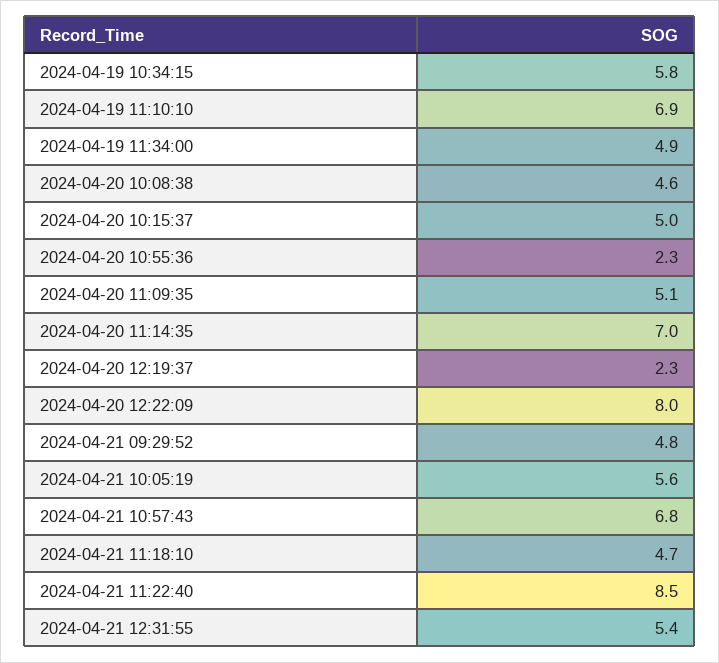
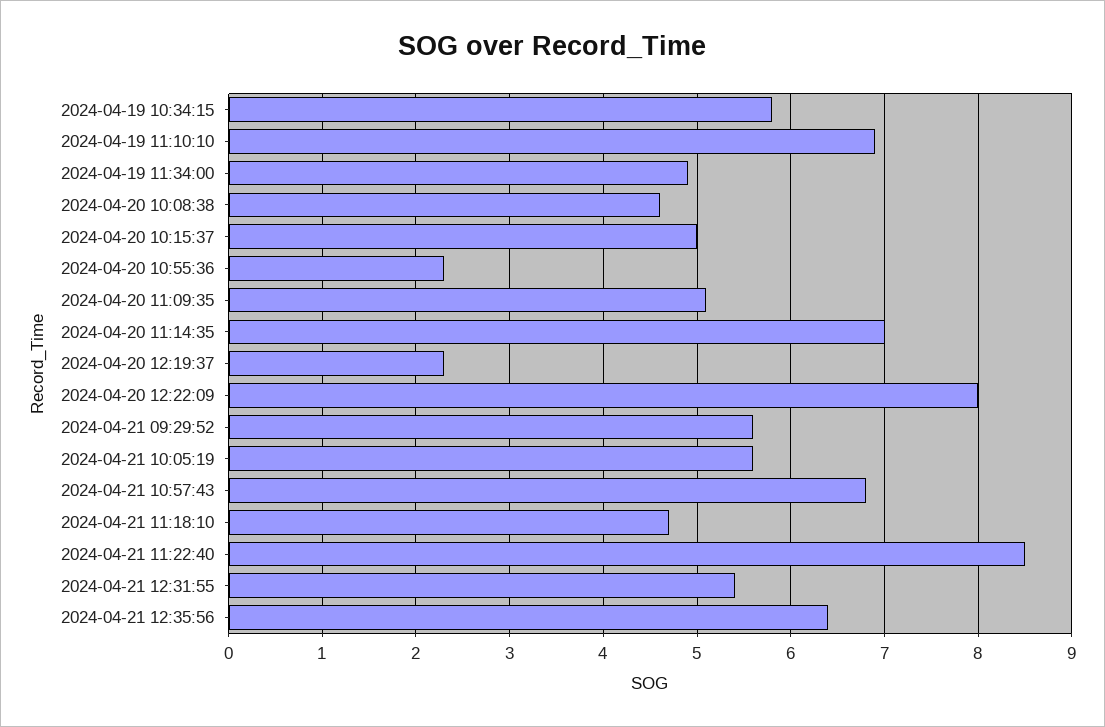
2024-04-21 09:29:52: 4.8 -> 5.6
2024-04-21 12:35:56: none -> 6.4

